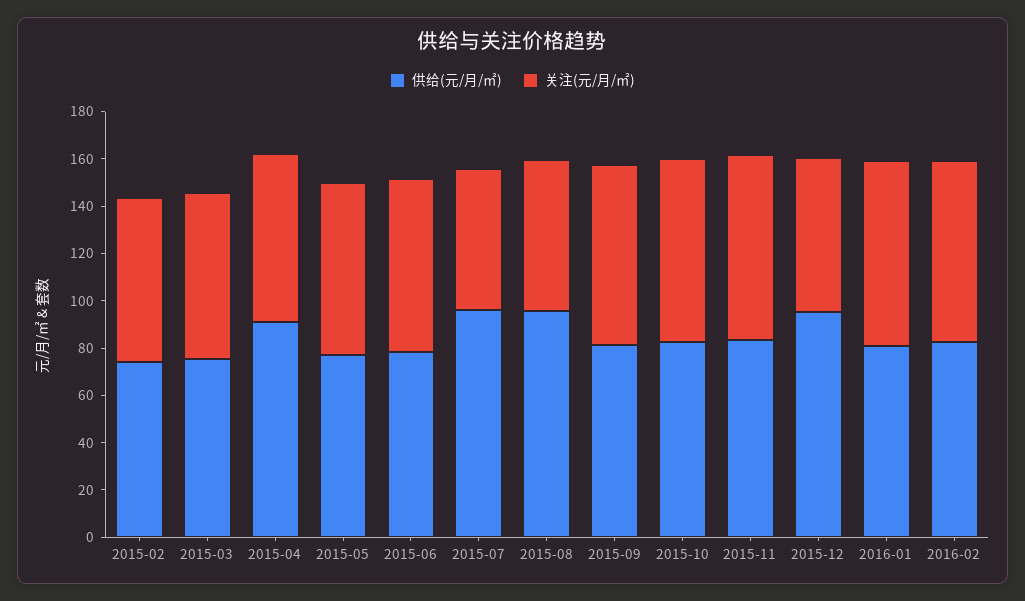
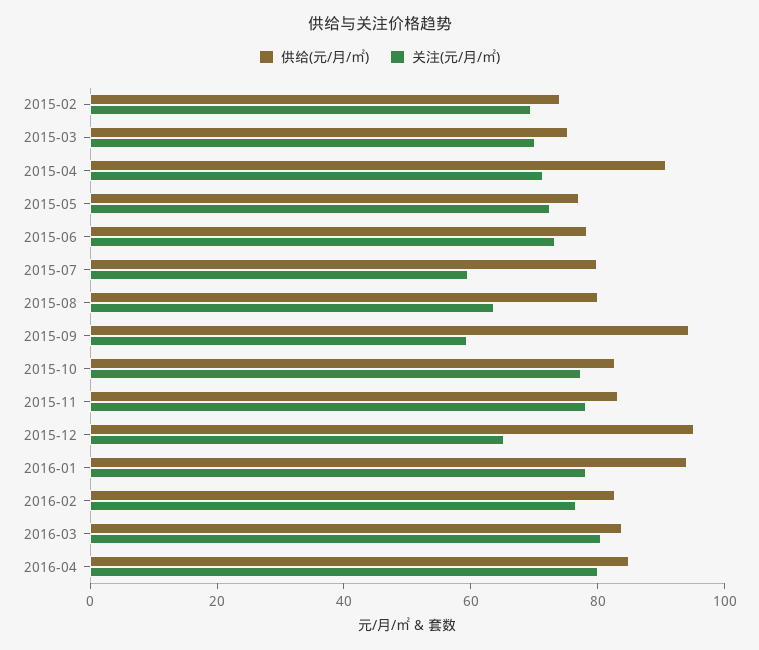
供给(元/月/㎡), 2015-07: 95 -> 80
供给(元/月/㎡), 2015-08: 95 -> 80
供给(元/月/㎡), 2015-09: 80 -> 95
关注(元/月/㎡), 2015-09: 75 -> 60
供给(元/月/㎡), 2016-01: 80 -> 95
供给(元/月/㎡), 2016-03: none -> 85
关注(元/月/㎡), 2016-03: none -> 80
供给(元/月/㎡), 2016-04: none -> 85
关注(元/月/㎡), 2016-04: none -> 80

